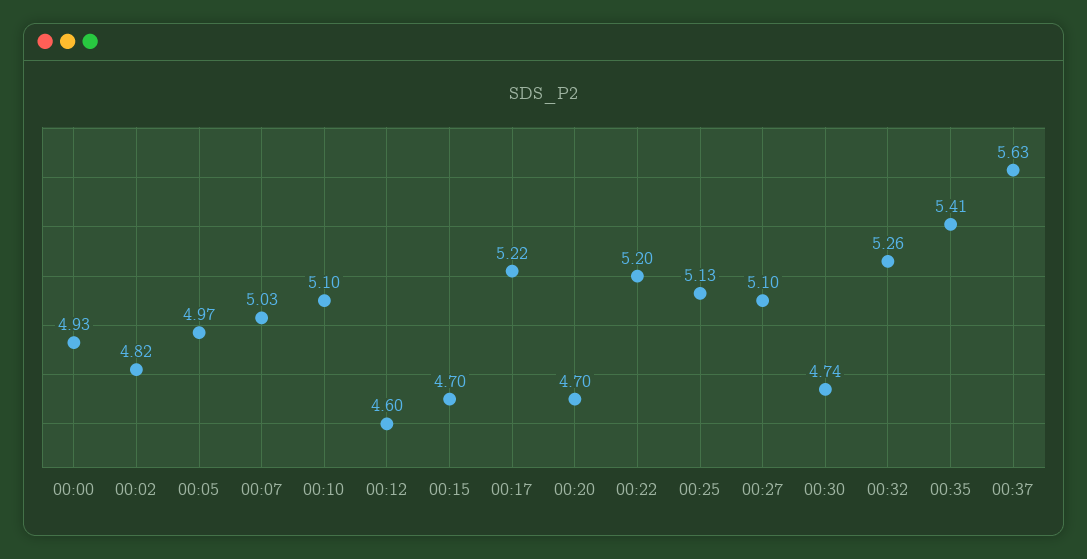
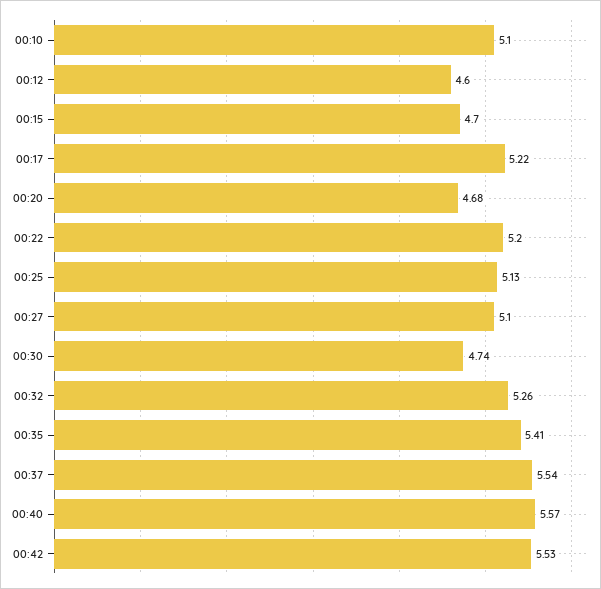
00:00: 4.93 -> none
00:02: 4.82 -> none
00:05: 4.97 -> none
00:07: 5.03 -> none
00:20: 4.7 -> 4.68
00:37: 5.63 -> 5.54
00:40: none -> 5.57
00:42: none -> 5.53

